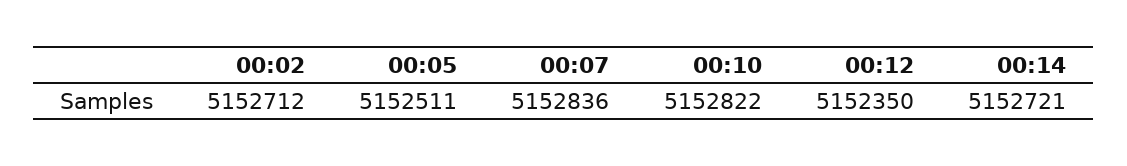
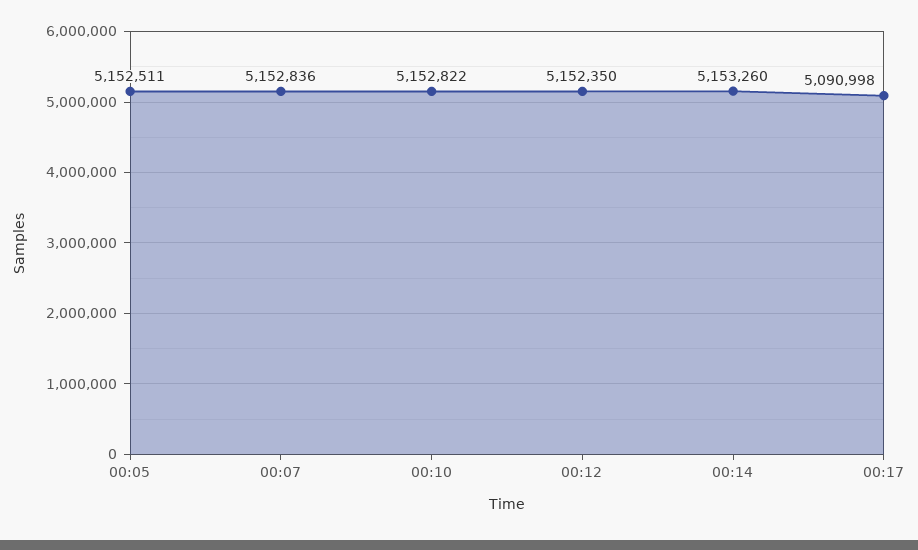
00:02: 5152712 -> none
00:14: 5152721 -> 5153260
00:17: none -> 5090998

